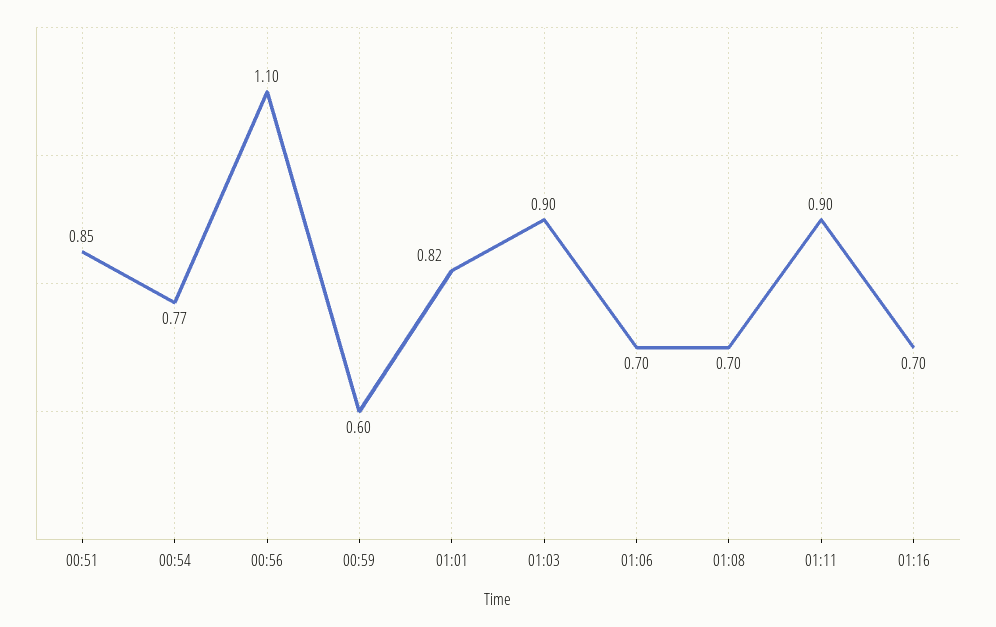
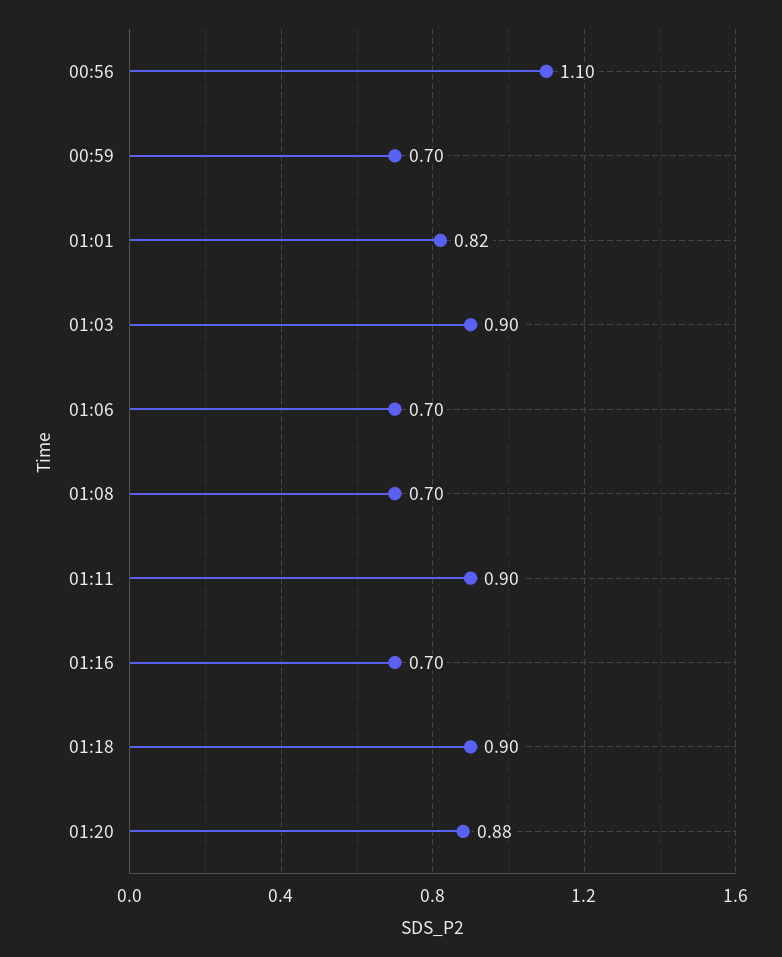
00:51: 0.85 -> none
00:54: 0.77 -> none
00:59: 0.6 -> 0.7
01:18: none -> 0.9
01:20: none -> 0.88

